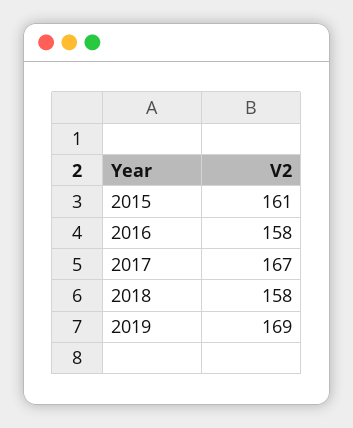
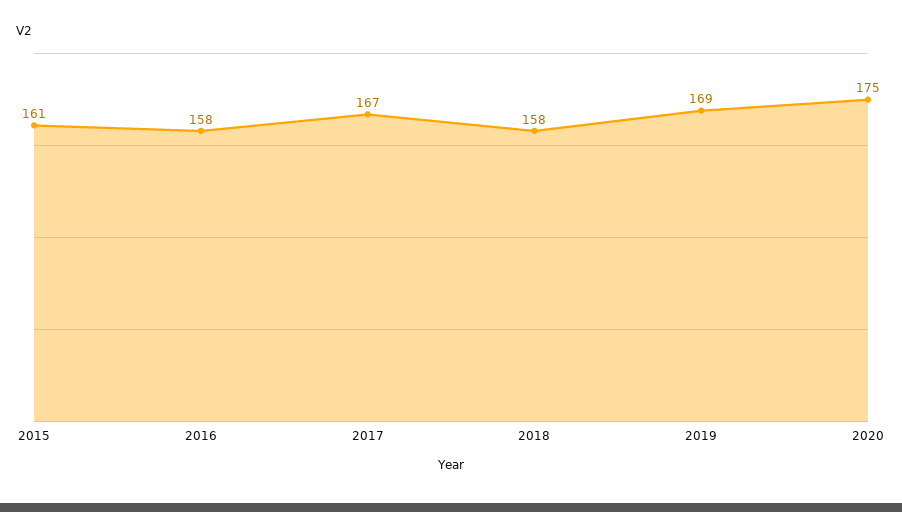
2020: none -> 175

